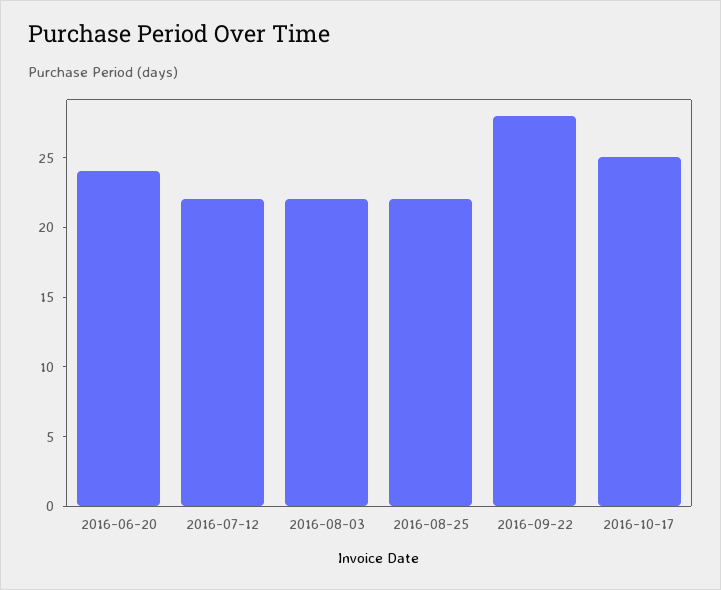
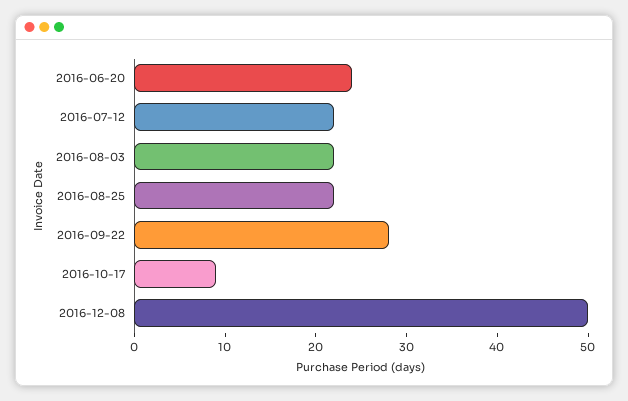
2016-10-17: 25 -> 9
2016-12-08: none -> 50

